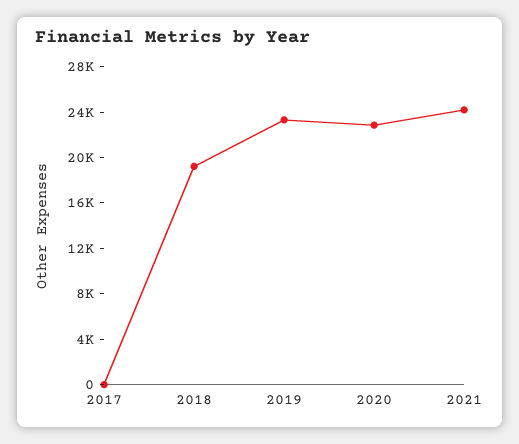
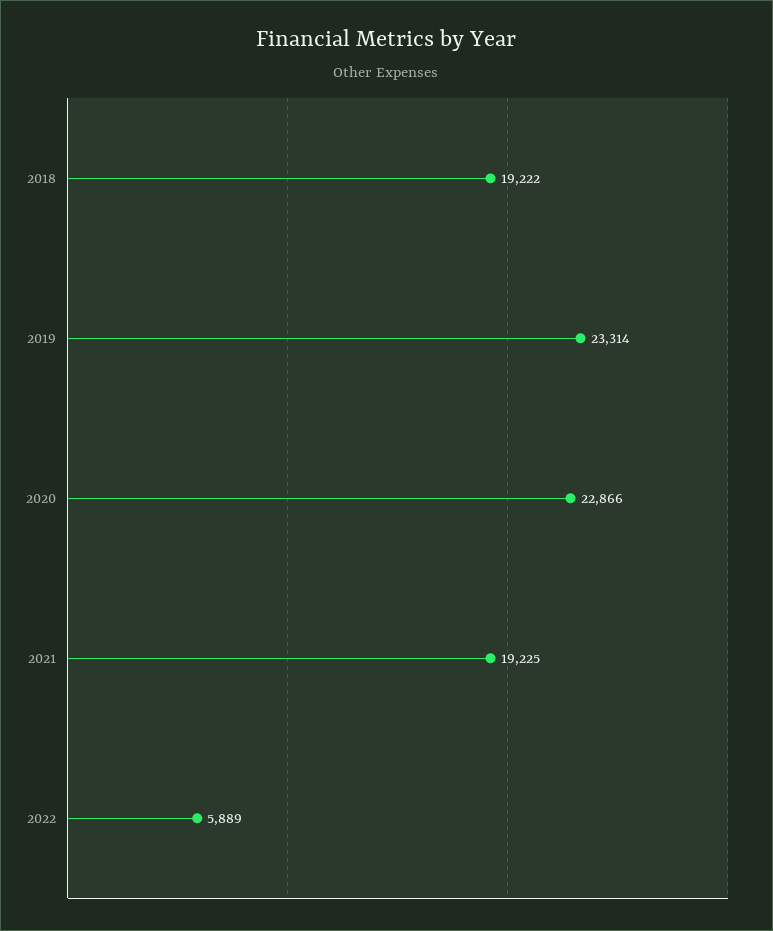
2017: 0 -> none
2021: 24000 -> 19225
2022: none -> 5889

